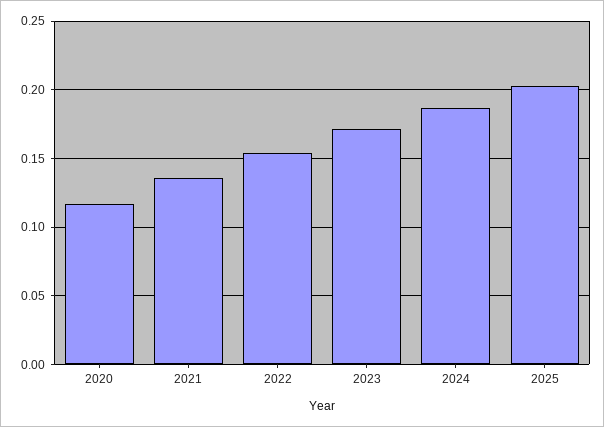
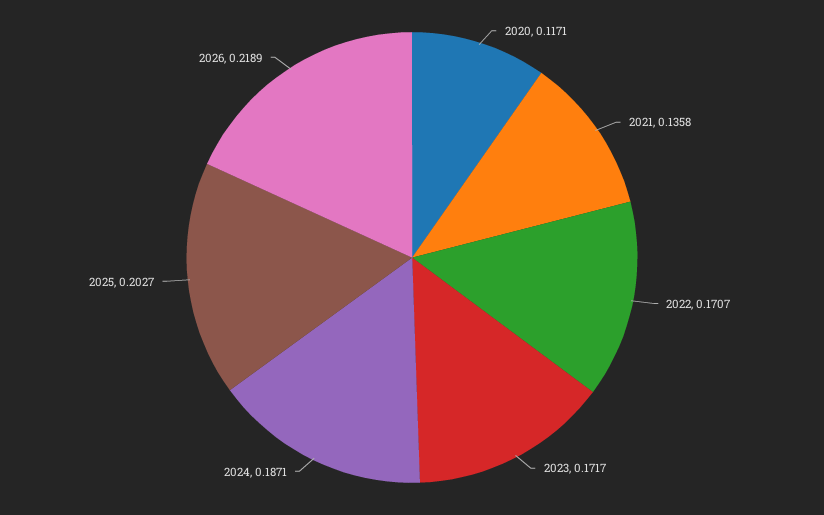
2022: 0.155 -> 0.1707
2026: none -> 0.2189

